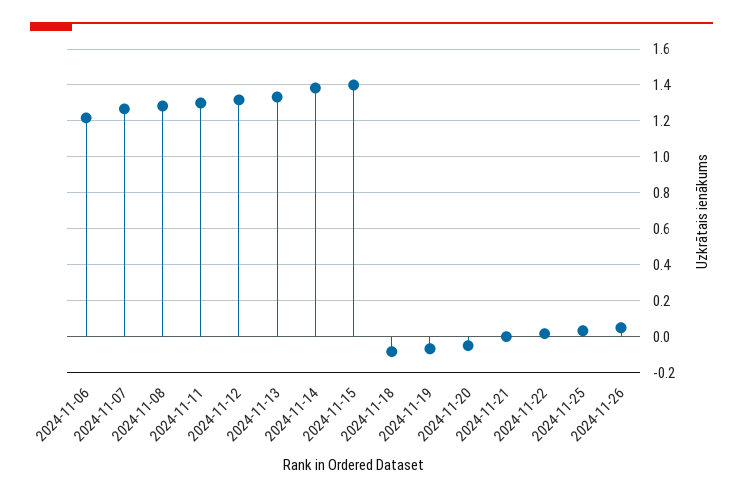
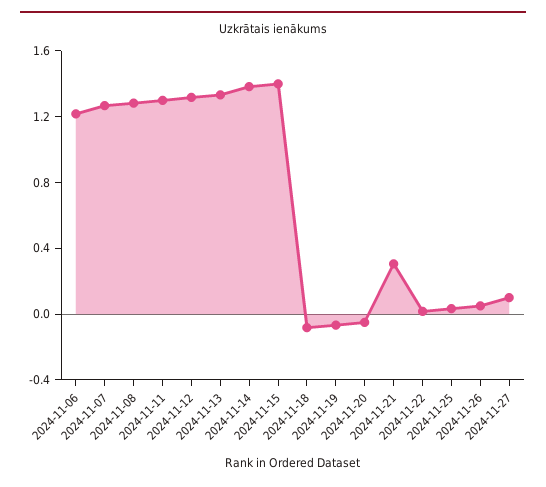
2024-11-21: 0 -> 0.3
2024-11-27: none -> 0.1

